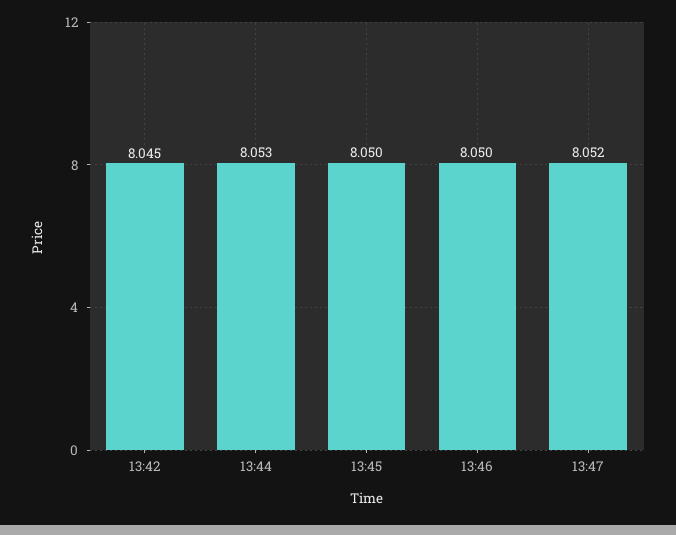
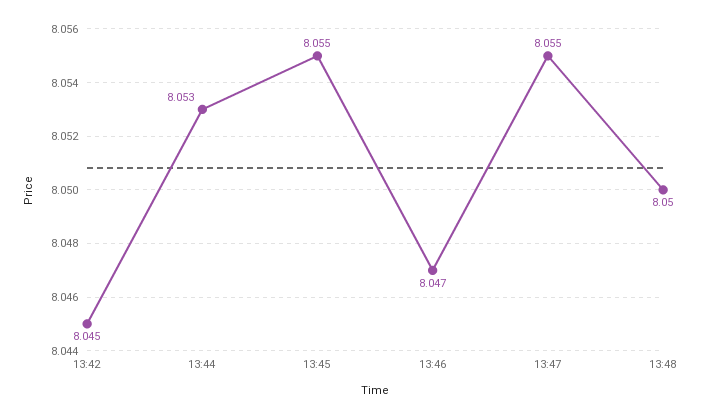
13:45: 8.05 -> 8.055
13:46: 8.05 -> 8.047
13:47: 8.052 -> 8.055
13:48: none -> 8.05

